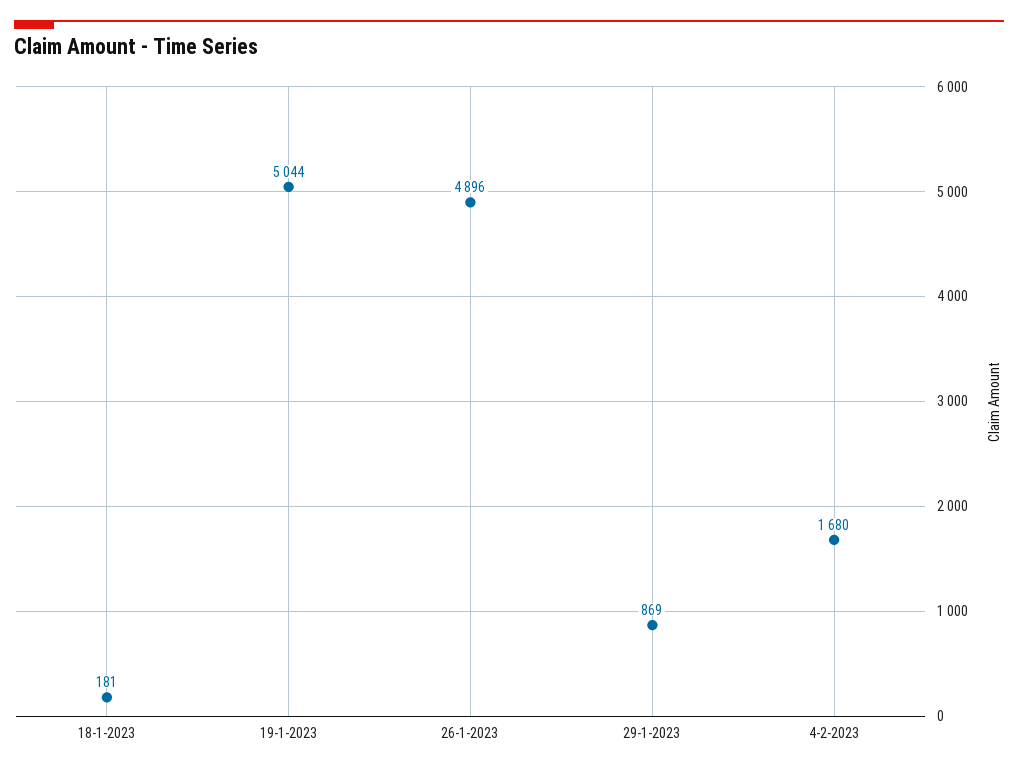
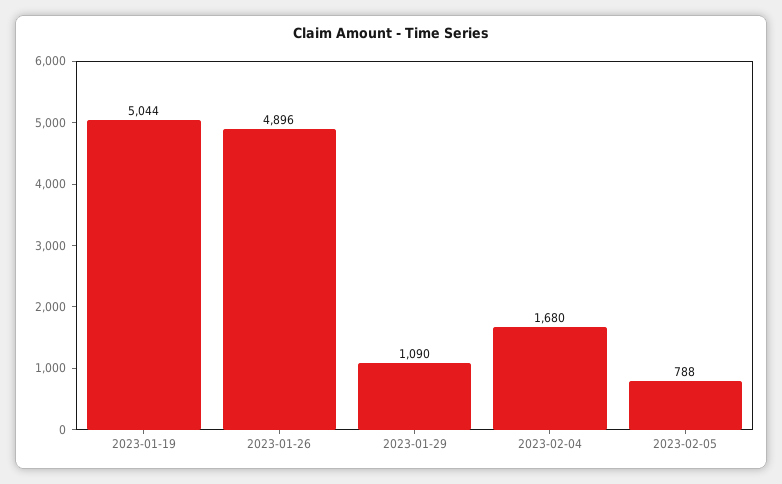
18-1-2023: 181 -> none
29-1-2023: 869 -> 1090
2023-02-05: none -> 788

